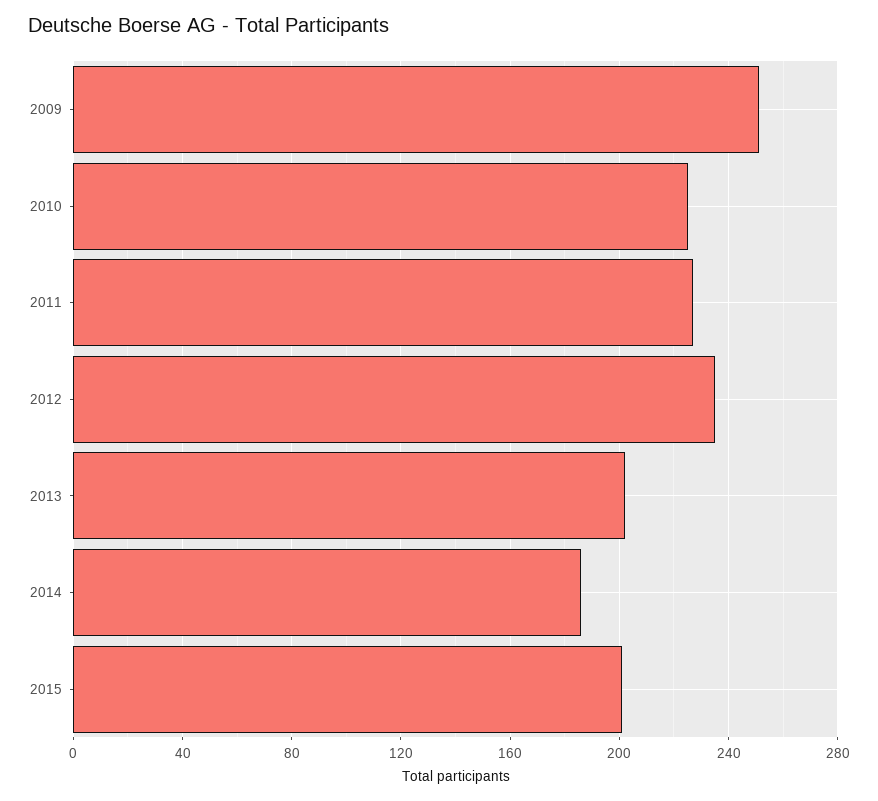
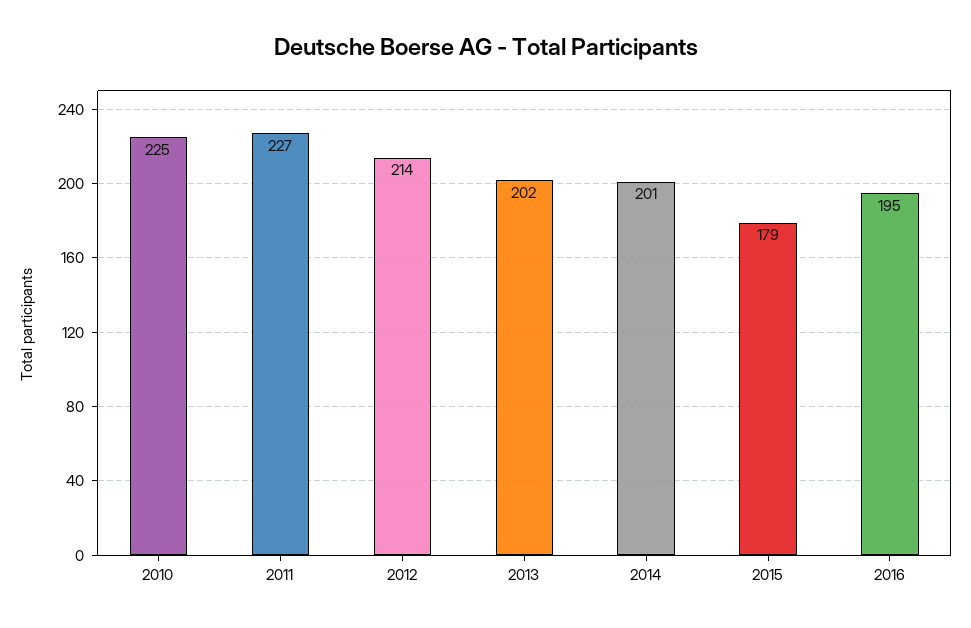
2009: 250 -> none
2012: 235 -> 214
2014: 185 -> 201
2015: 200 -> 179
2016: none -> 195

